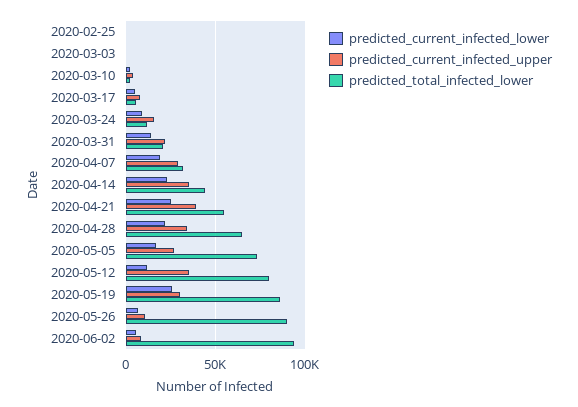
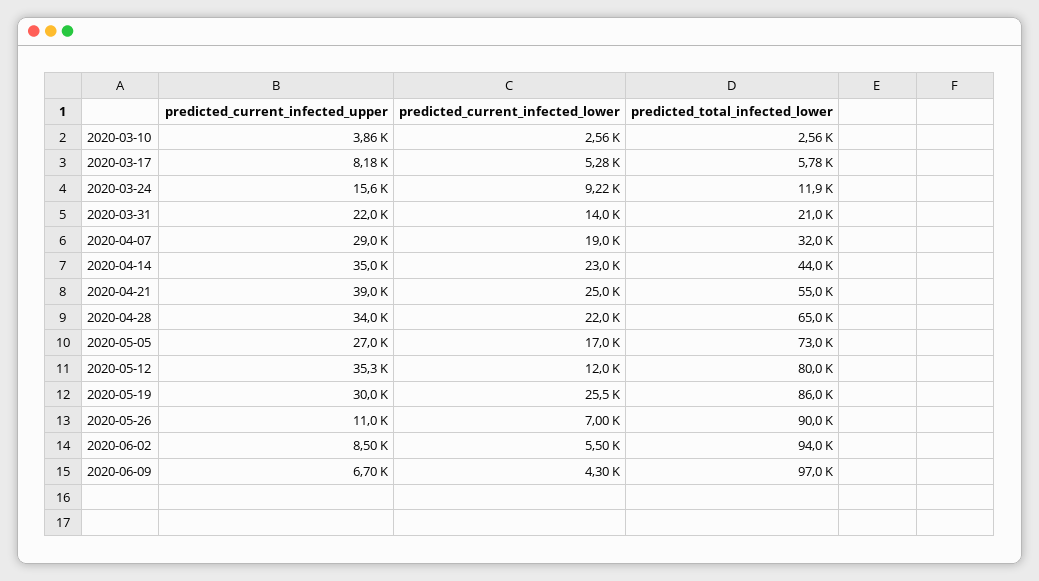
predicted_current_infected_lower, 2020-02-25: 0 -> none
predicted_current_infected_upper, 2020-02-25: 0 -> none
predicted_total_infected_lower, 2020-02-25: 0 -> none
predicted_current_infected_lower, 2020-03-03: 0 -> none
predicted_current_infected_upper, 2020-03-03: 0 -> none
predicted_total_infected_lower, 2020-03-03: 0 -> none
predicted_current_infected_upper, 2020-06-09: none -> 6700
predicted_current_infected_lower, 2020-06-09: none -> 4300
predicted_total_infected_lower, 2020-06-09: none -> 97000

